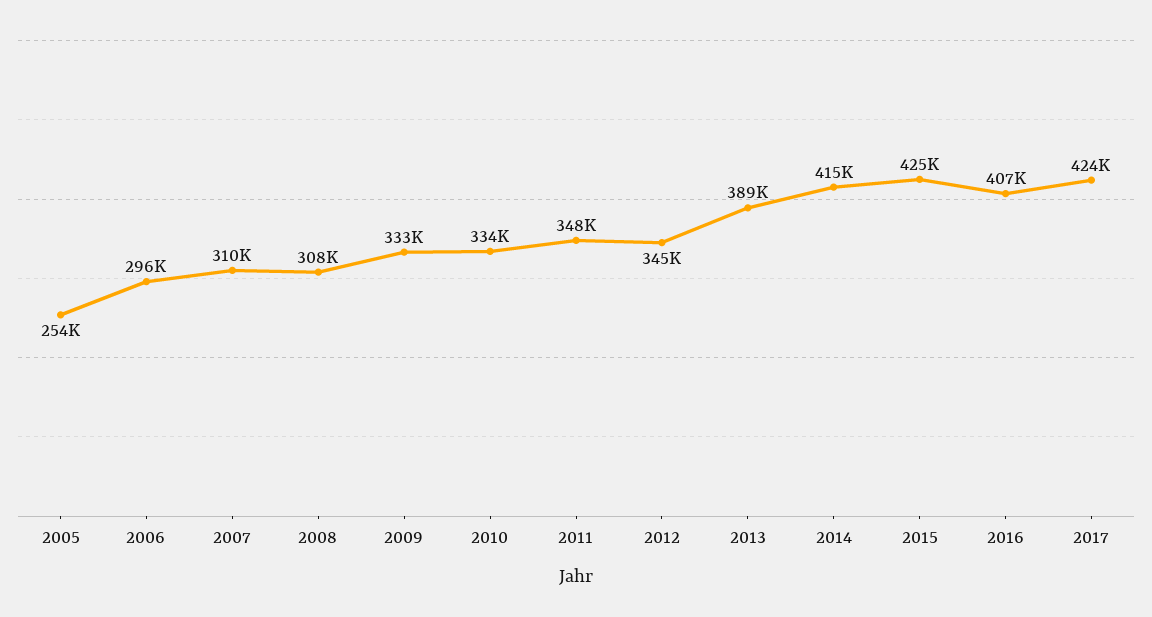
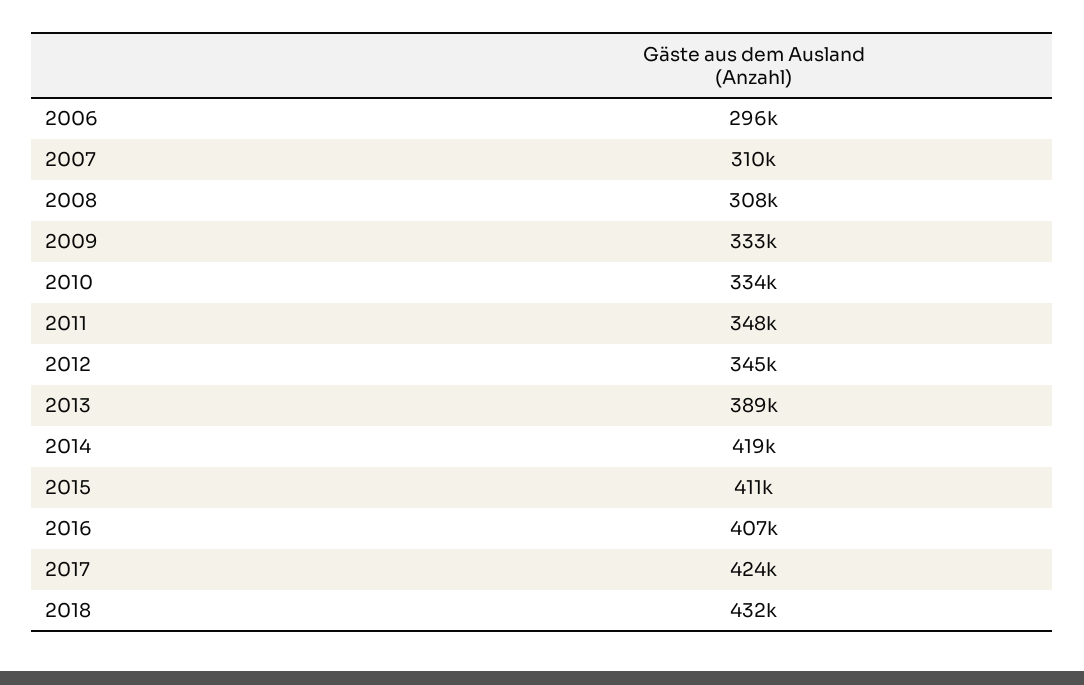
2005: 254000 -> none
2014: 415000 -> 419000
2015: 425000 -> 411000
2018: none -> 432000

